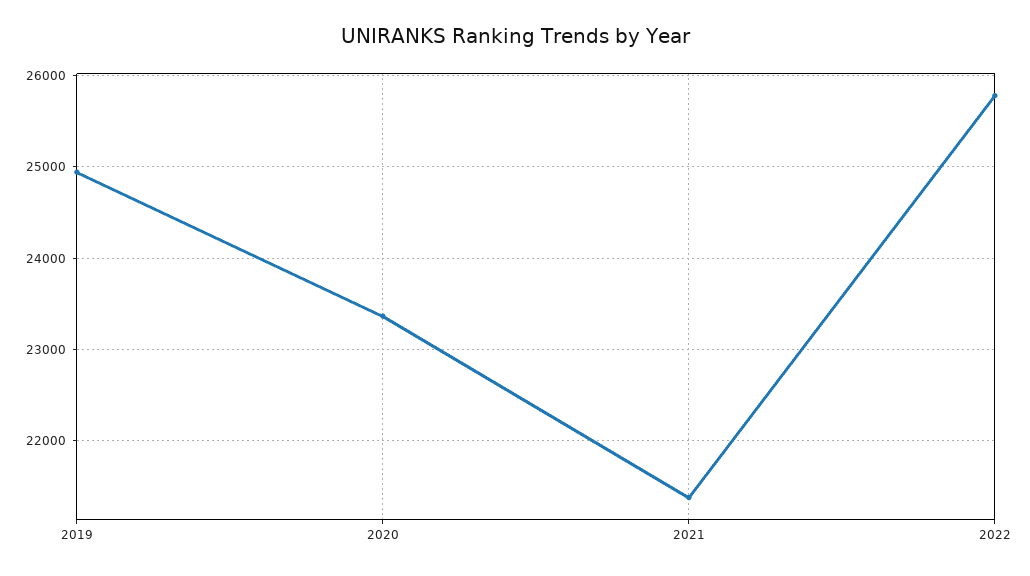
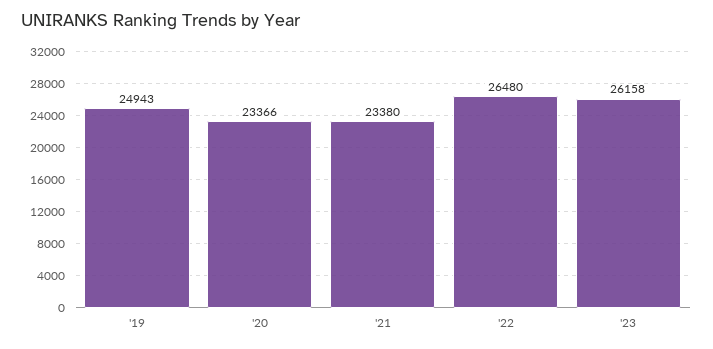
2021: 21400 -> 23380
2022: 25800 -> 26480
'23: none -> 26158

